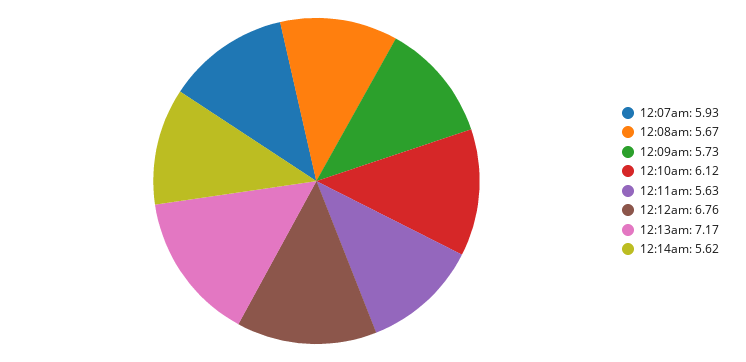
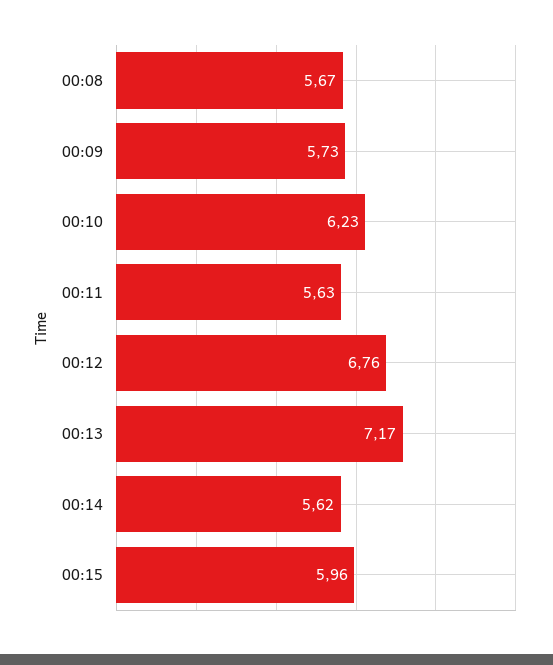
12:07am: 5.93 -> none
12:10am: 6.12 -> 6.23
00:15: none -> 5.96

